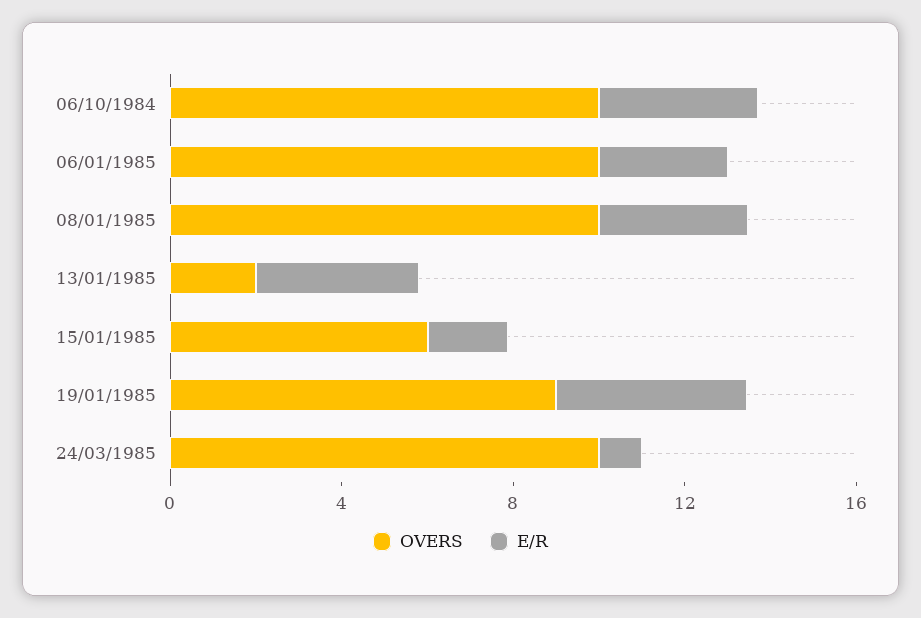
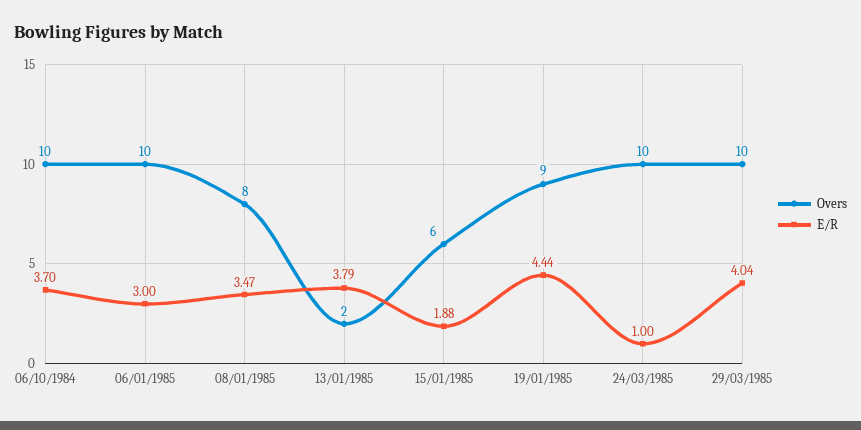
OVERS, 08/01/1985: 10 -> 8
OVERS, 29/03/1985: none -> 10
E/R, 29/03/1985: none -> 4.04

